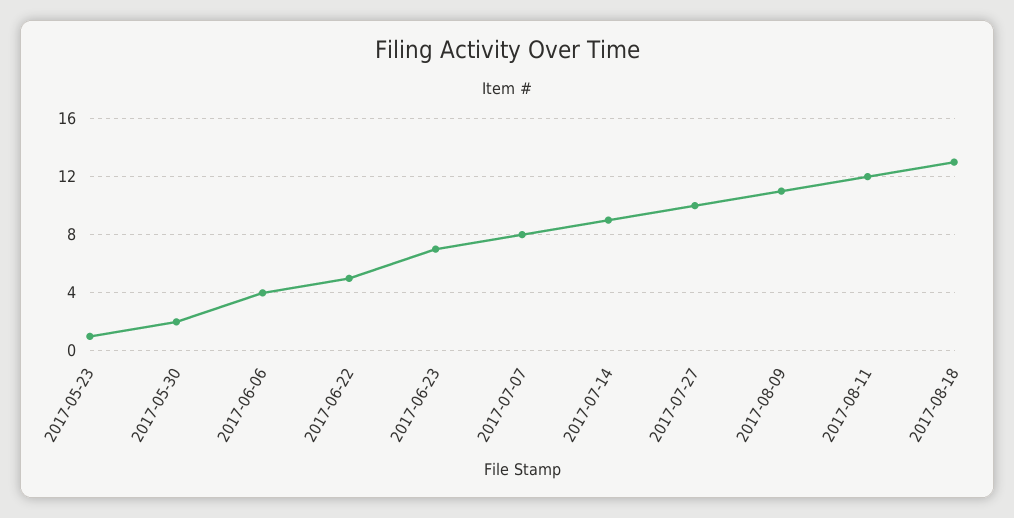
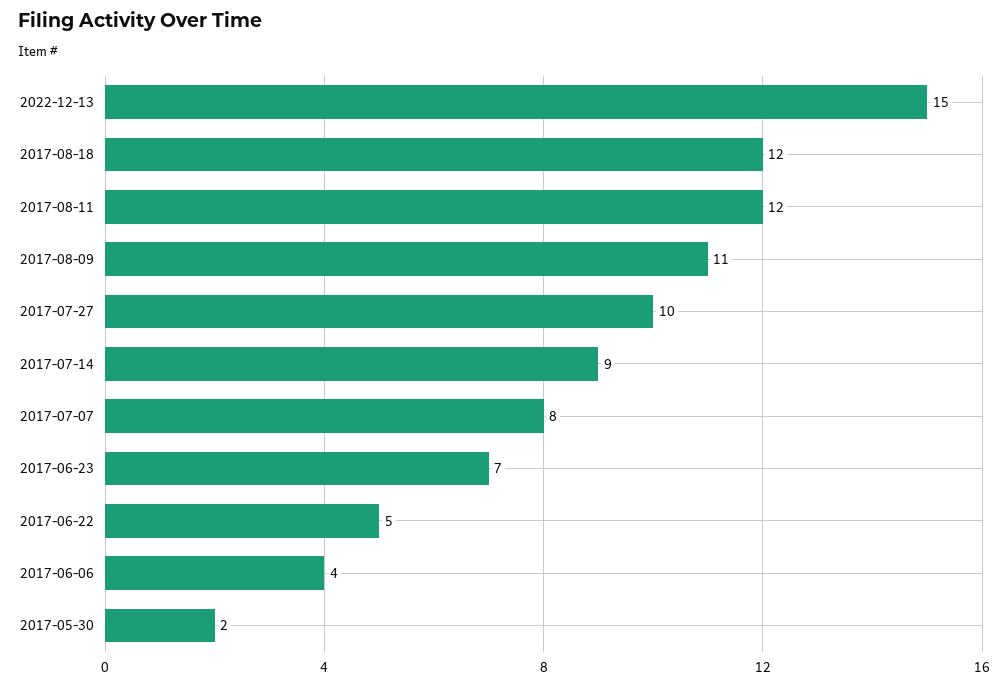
2017-05-23: 1 -> none
2017-08-18: 13 -> 12
2022-12-13: none -> 15

